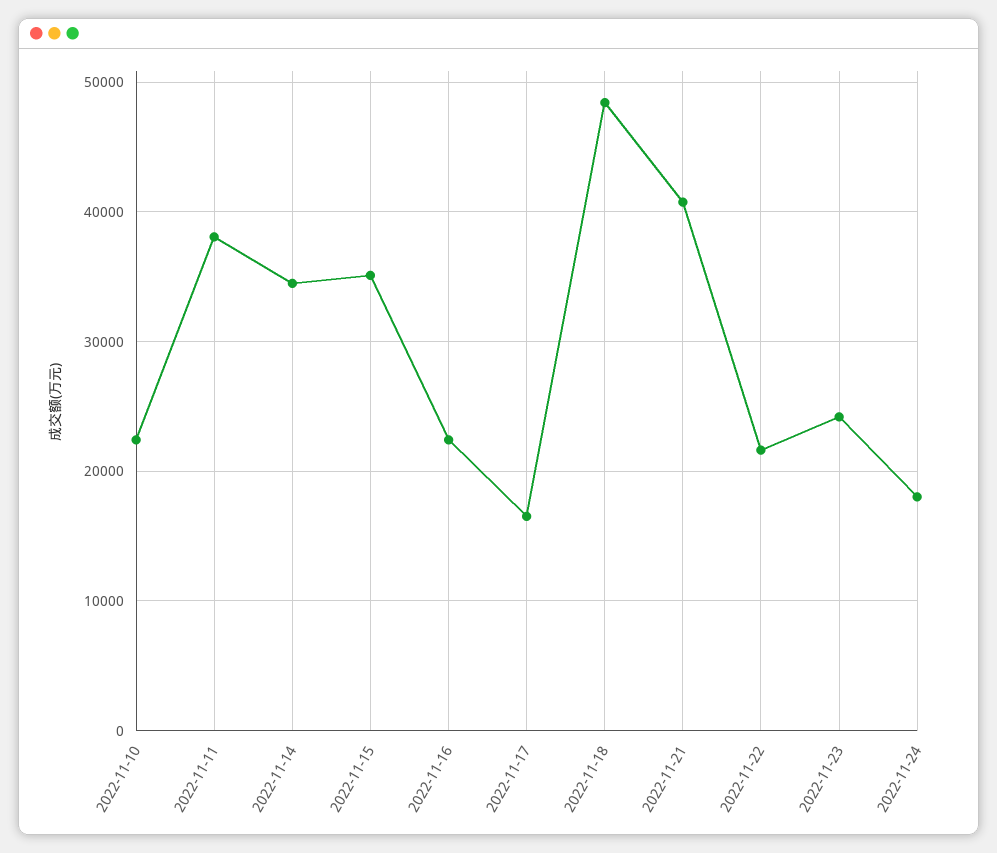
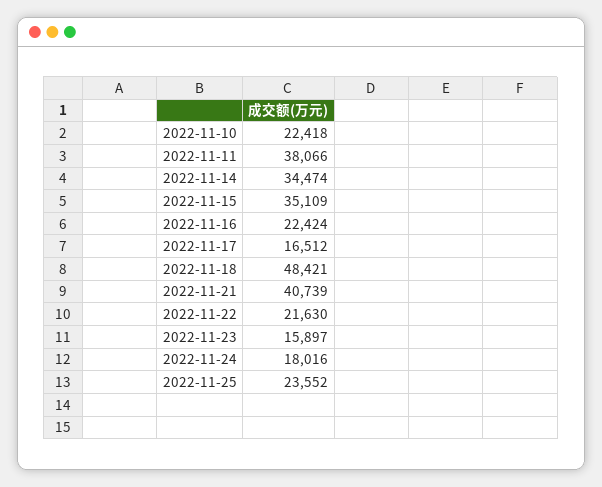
2022-11-23: 24000 -> 15897
2022-11-25: none -> 23552

